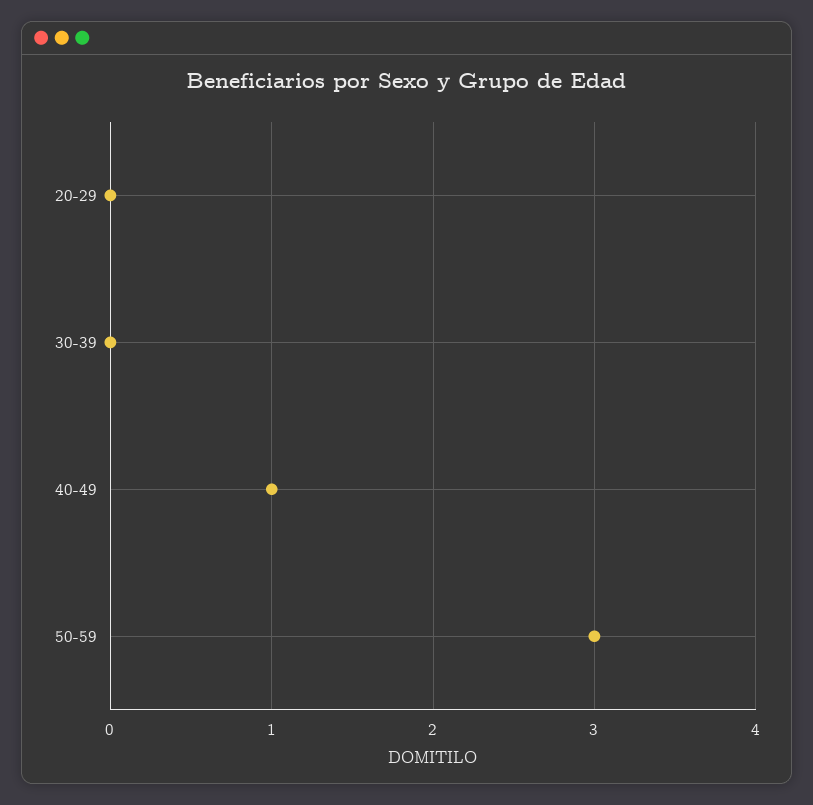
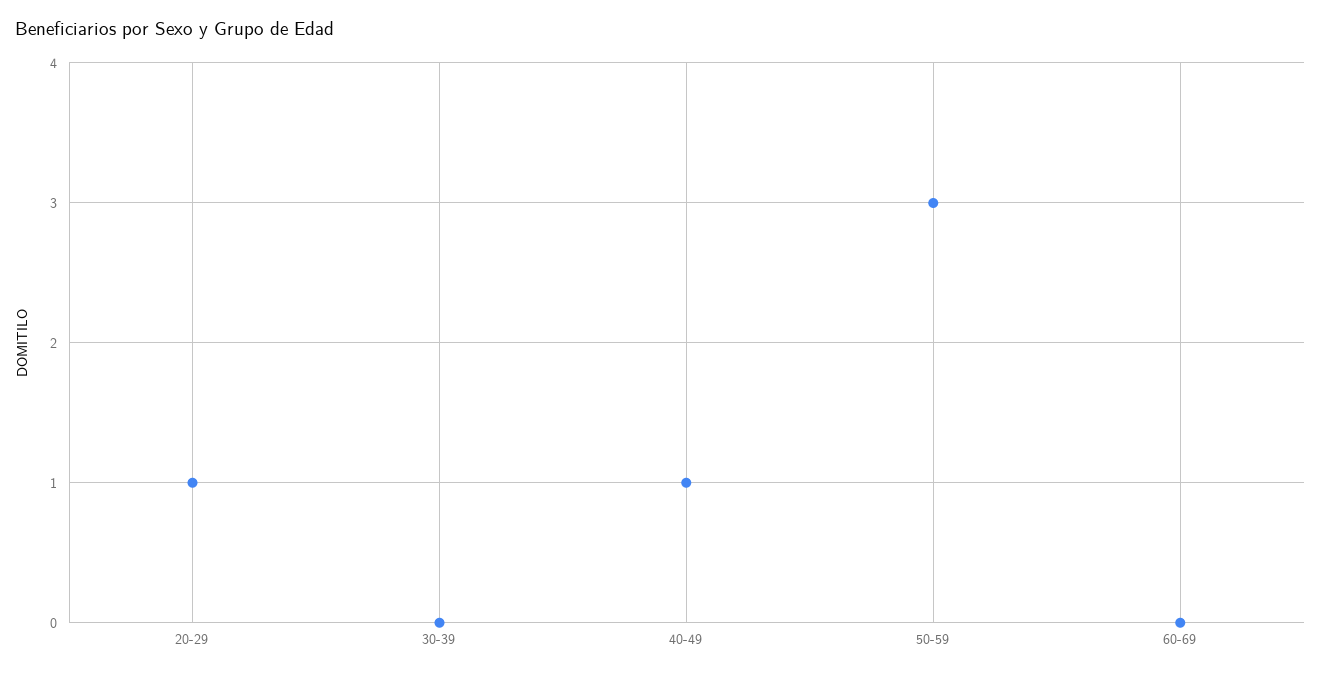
20-29: 0 -> 1
60-69: none -> 0

